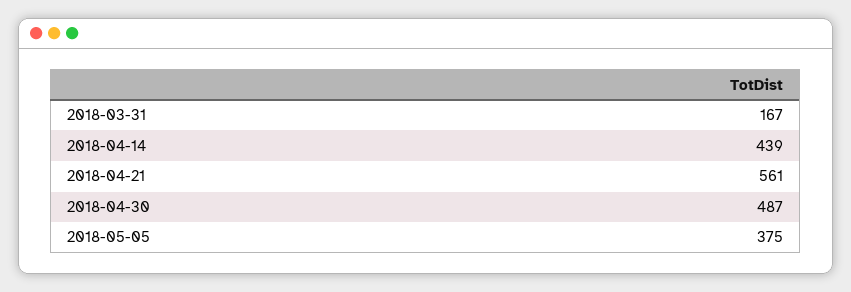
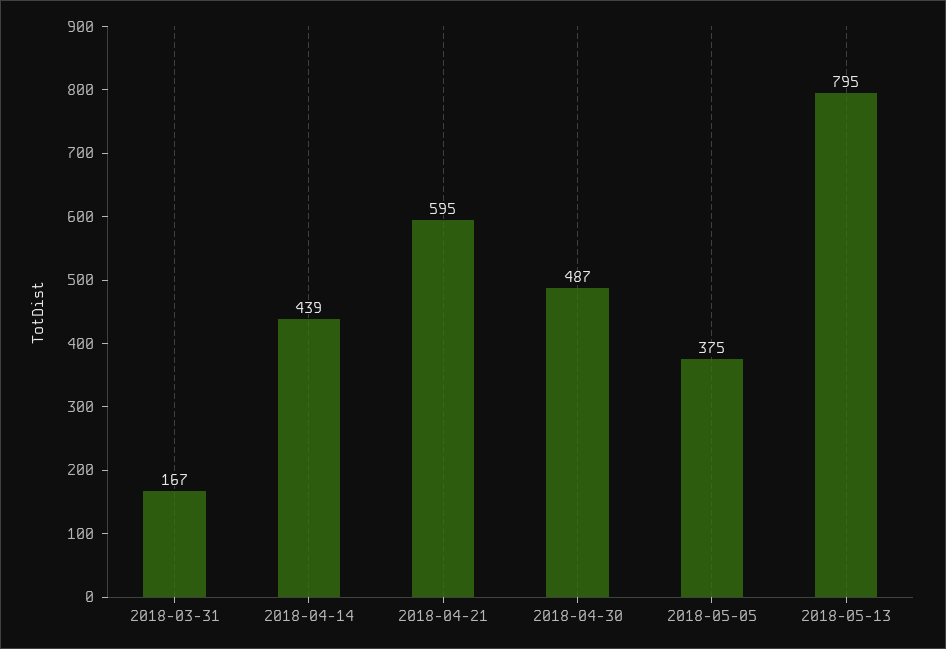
2018-04-21: 561 -> 595
2018-05-13: none -> 795

